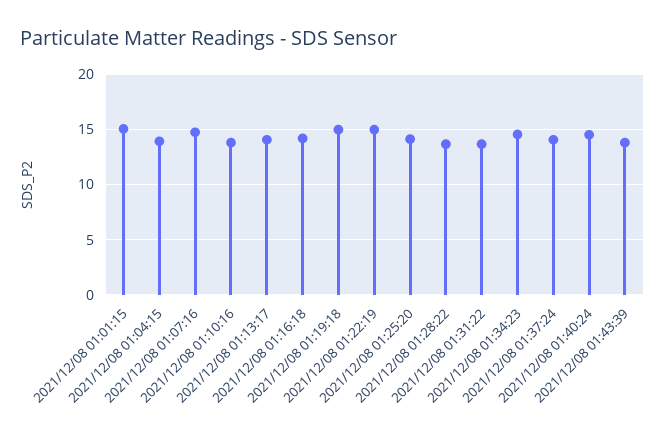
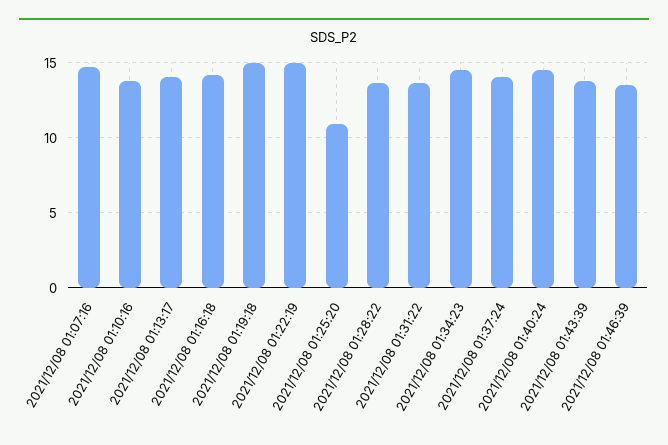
2021/12/08 01:01:15: 15 -> none
2021/12/08 01:04:15: 14 -> none
2021/12/08 01:25:20: 14 -> 11
2021/12/08 01:46:39: none -> 13.5

